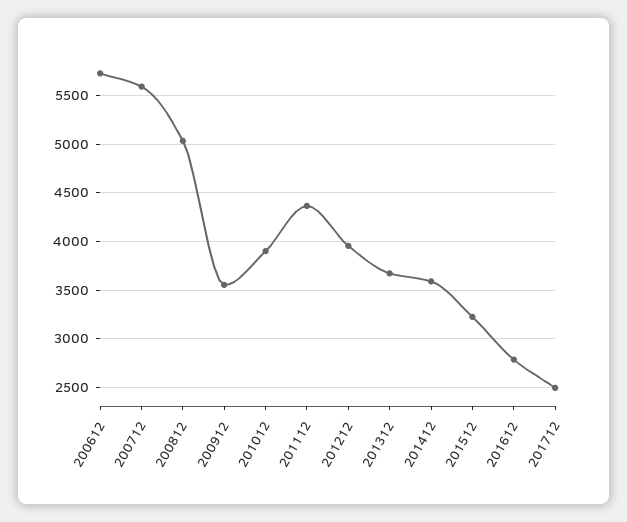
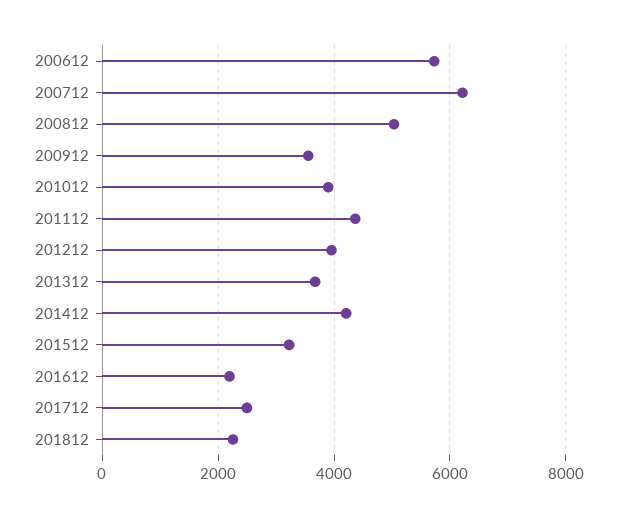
200712: 5600 -> 6200
201412: 3600 -> 4200
201612: 2800 -> 2200
201812: none -> 2200

